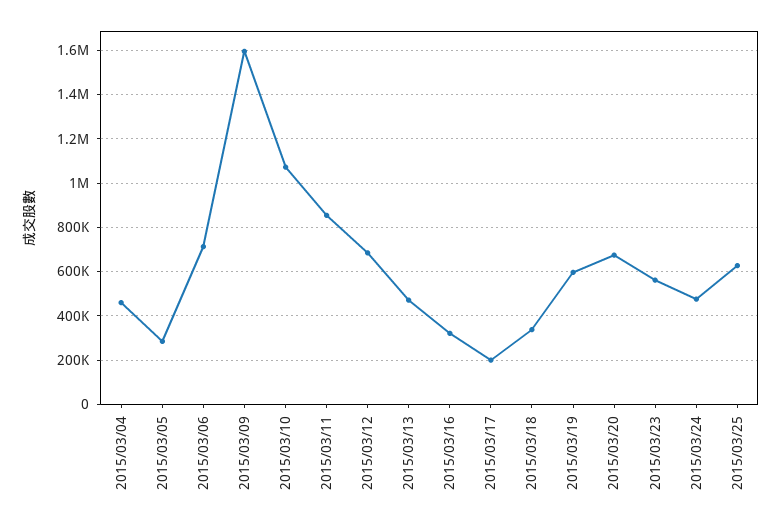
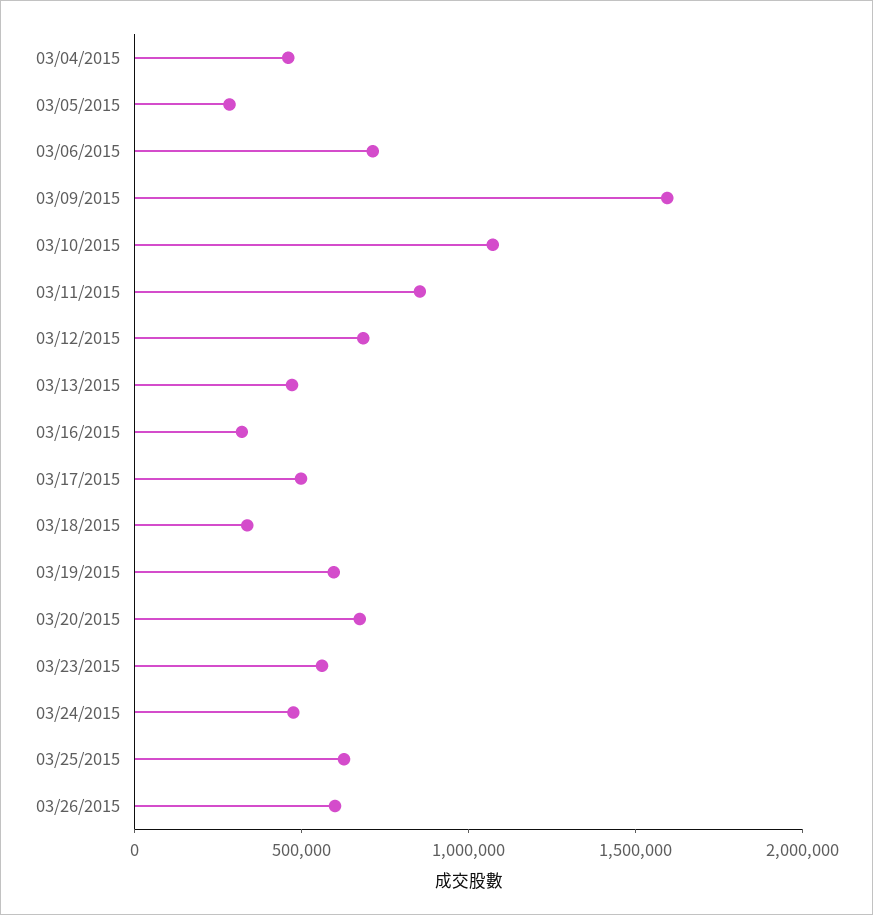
2015/03/17: 200000 -> 500000
03/26/2015: none -> 600000

